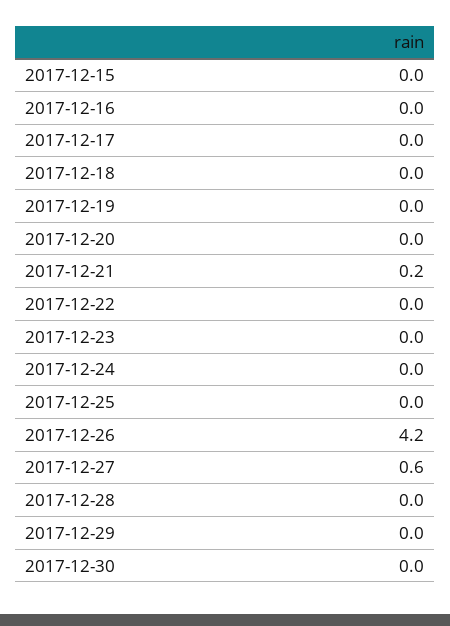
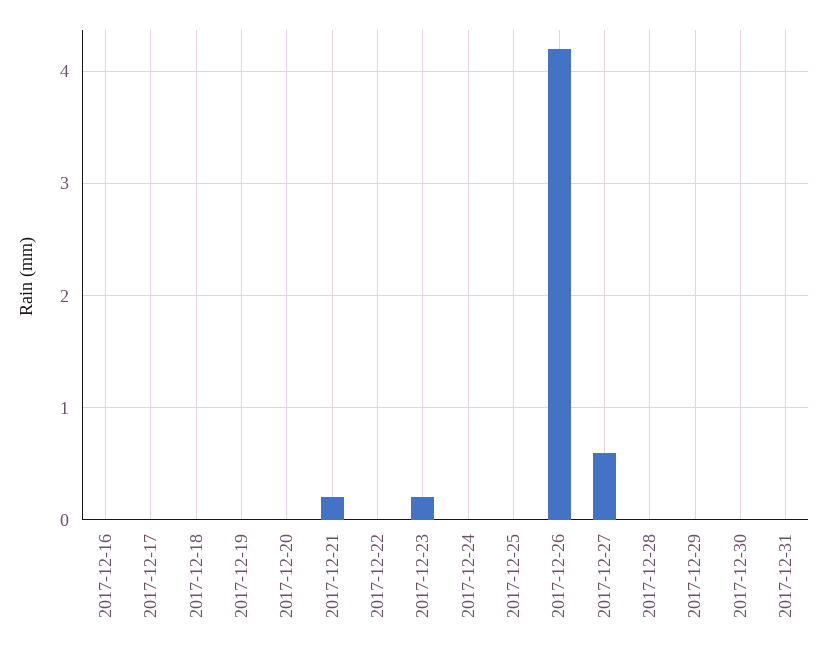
2017-12-15: 0 -> none
2017-12-23: 0 -> 0.2
2017-12-31: none -> 0

